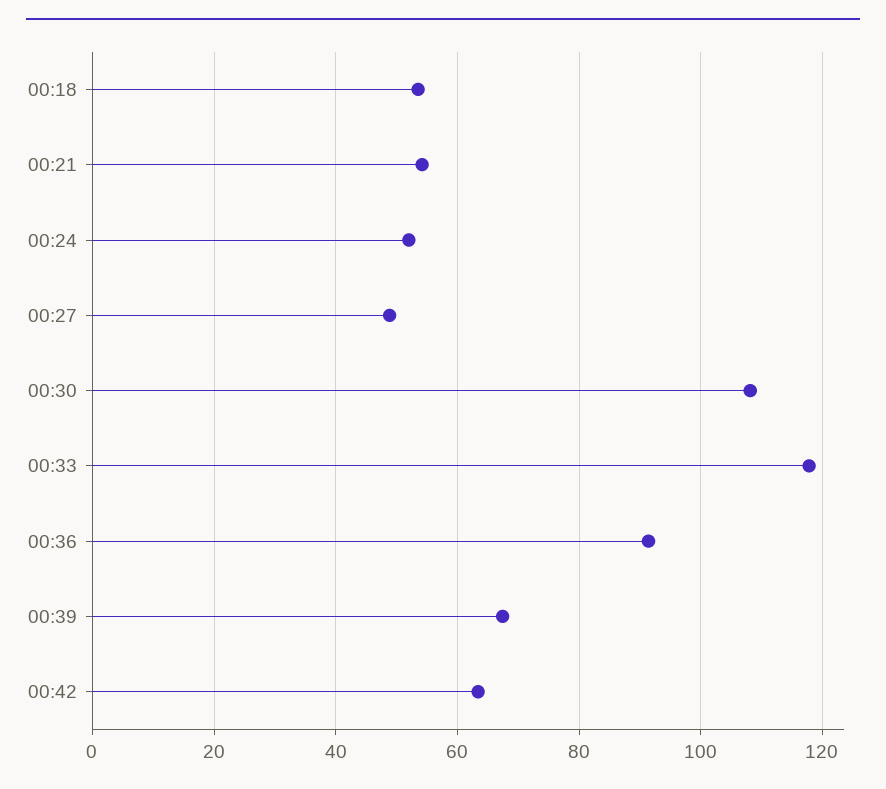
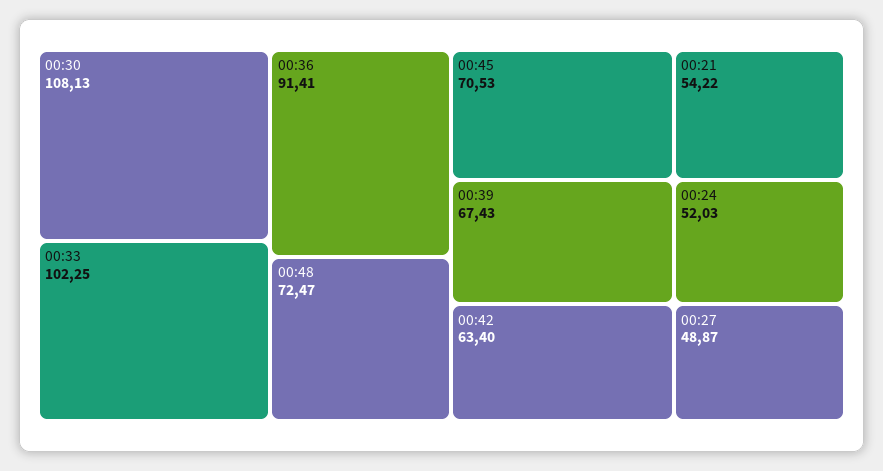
00:18: 54 -> none
00:33: 118 -> 102.25
00:48: none -> 72.47
00:45: none -> 70.53

